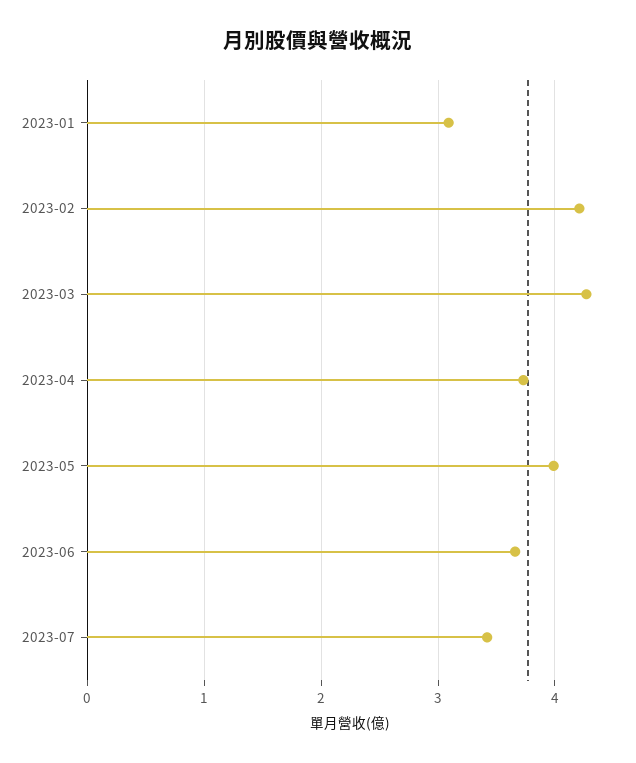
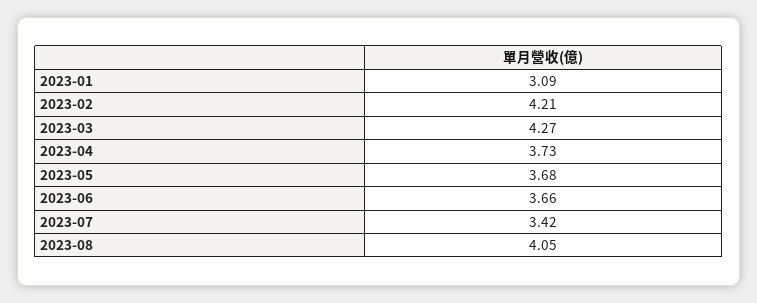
2023-05: 4 -> 3.68
2023-08: none -> 4.05

